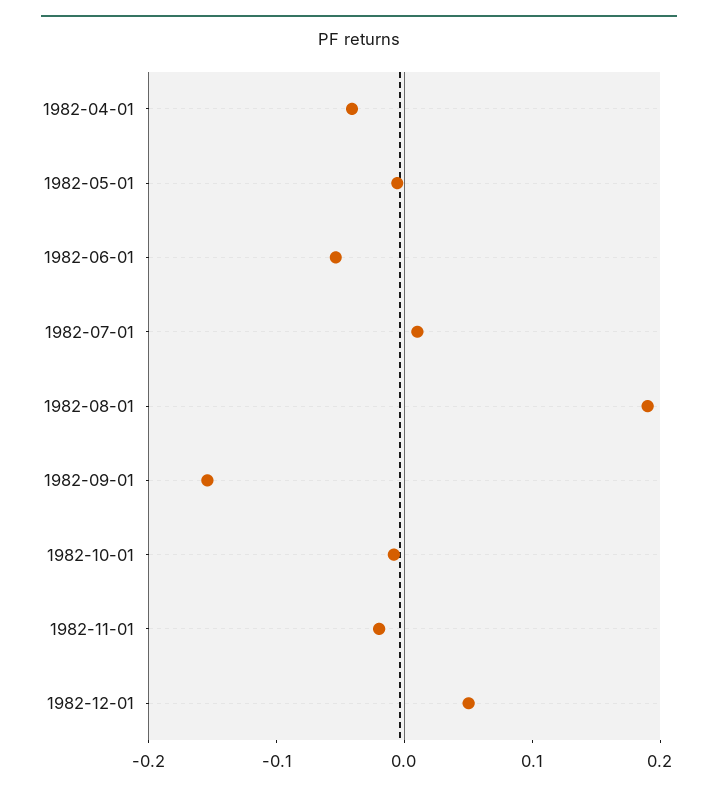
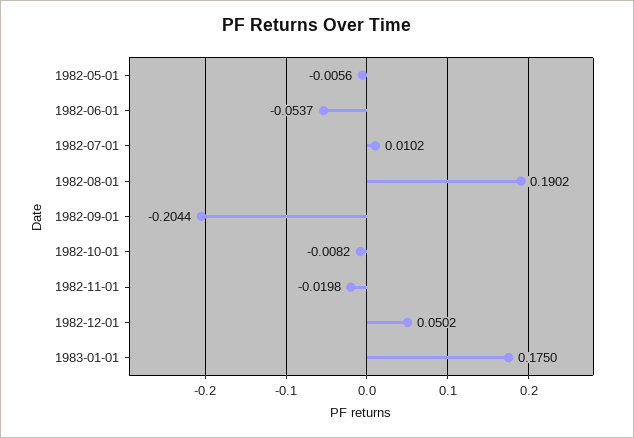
1982-04-01: -0.04 -> none
1982-09-01: -0.16 -> -0.2044
1983-01-01: none -> 0.175

